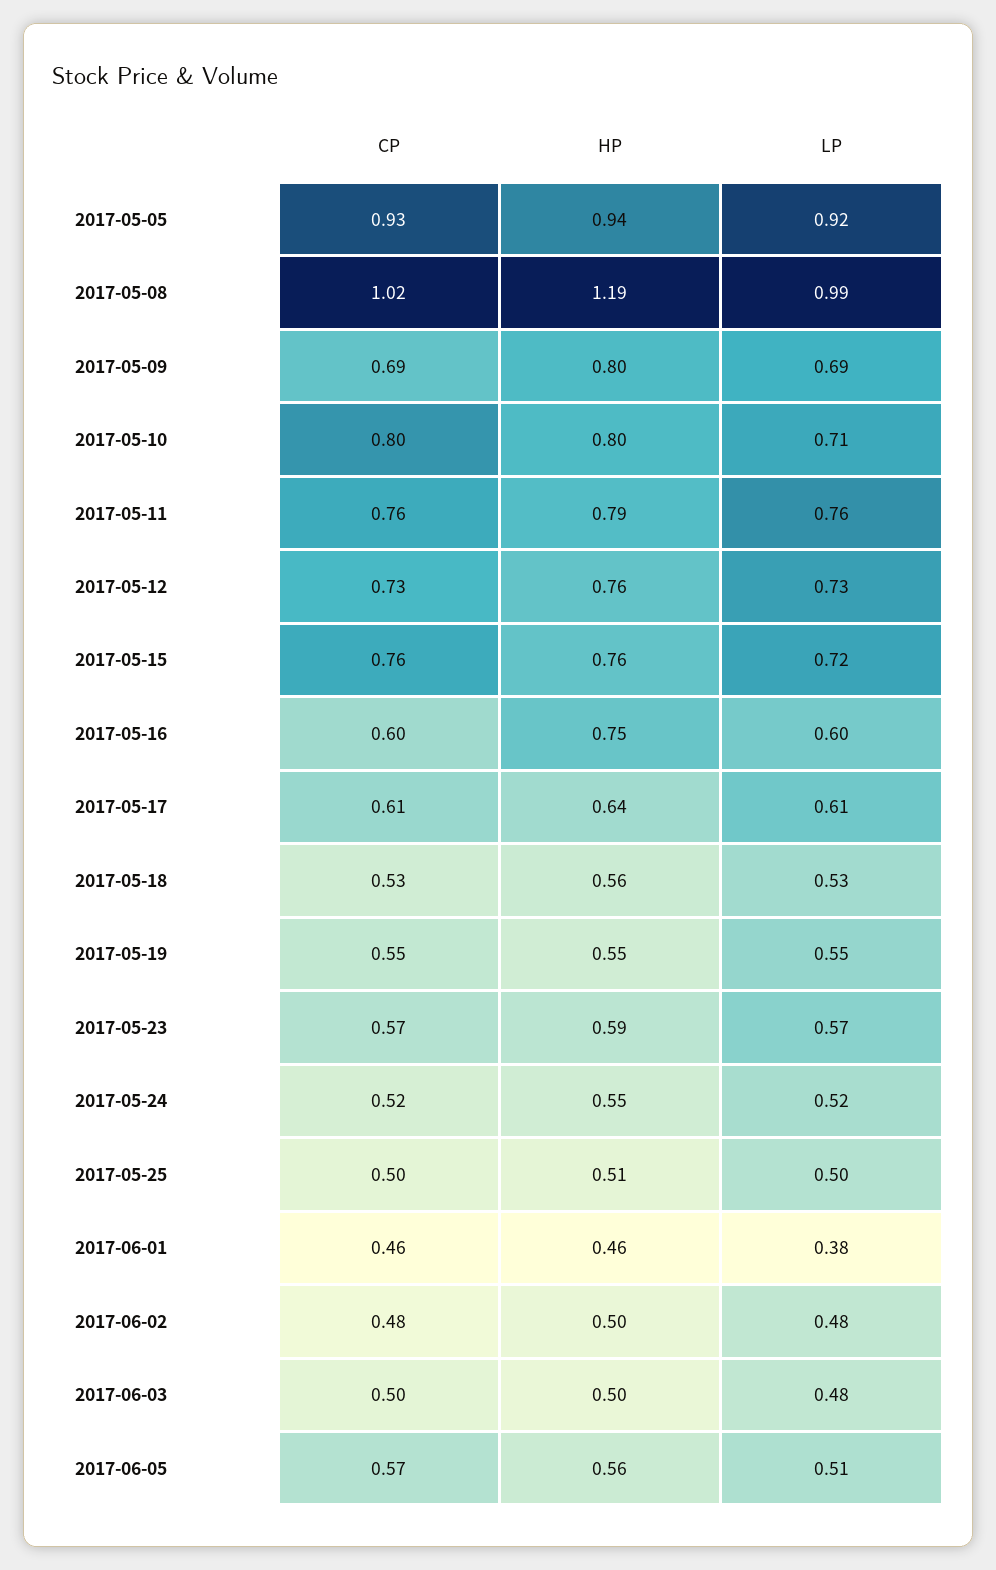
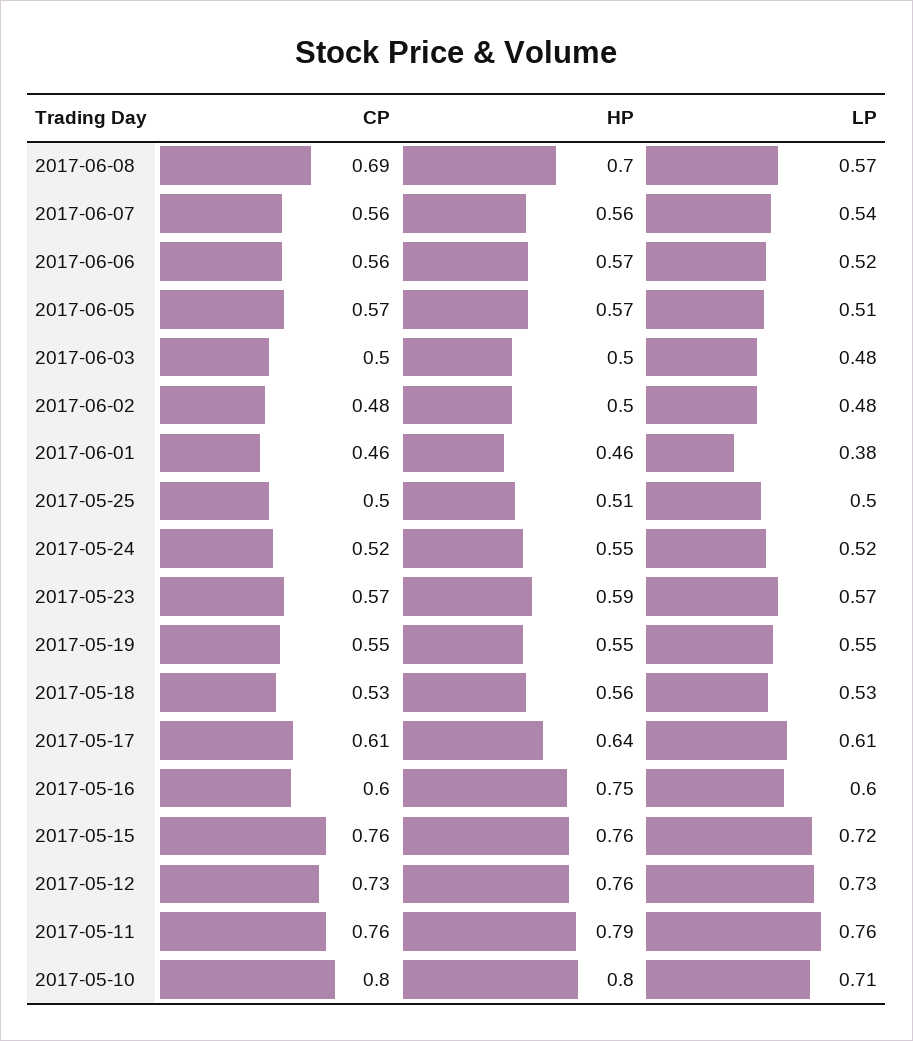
CP, 2017-05-05: 0.93 -> none
HP, 2017-05-05: 0.94 -> none
LP, 2017-05-05: 0.92 -> none
CP, 2017-05-08: 1.02 -> none
HP, 2017-05-08: 1.19 -> none
LP, 2017-05-08: 0.99 -> none
CP, 2017-05-09: 0.69 -> none
HP, 2017-05-09: 0.8 -> none
LP, 2017-05-09: 0.69 -> none
HP, 2017-06-05: 0.56 -> 0.57
CP, 2017-06-08: none -> 0.69
HP, 2017-06-08: none -> 0.7
LP, 2017-06-08: none -> 0.57
CP, 2017-06-07: none -> 0.56
HP, 2017-06-07: none -> 0.56
LP, 2017-06-07: none -> 0.54
CP, 2017-06-06: none -> 0.56
HP, 2017-06-06: none -> 0.57
LP, 2017-06-06: none -> 0.52

